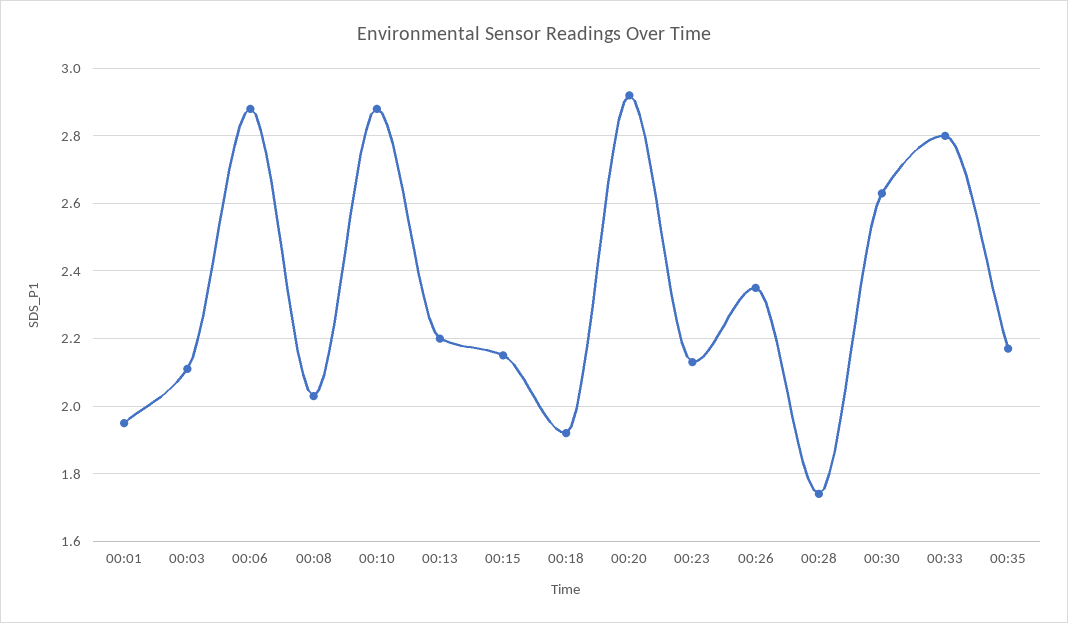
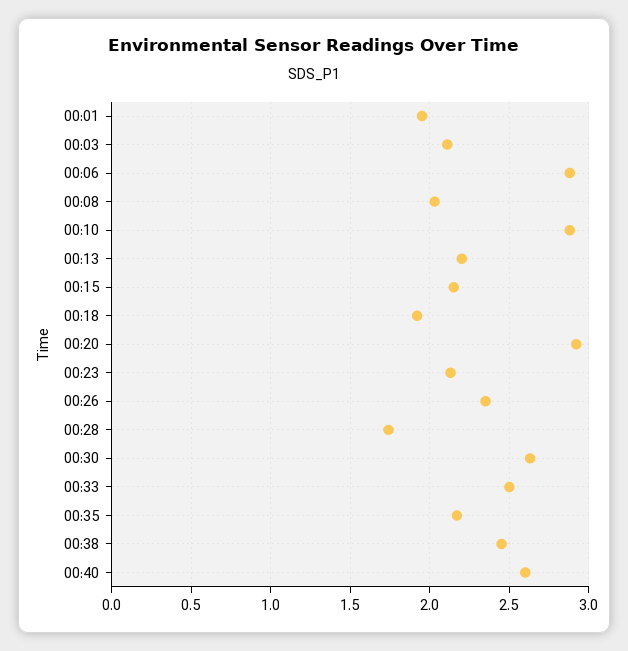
00:33: 2.8 -> 2.5
00:38: none -> 2.45
00:40: none -> 2.6

